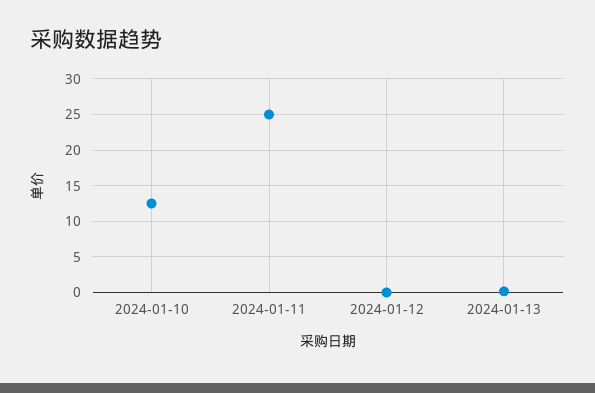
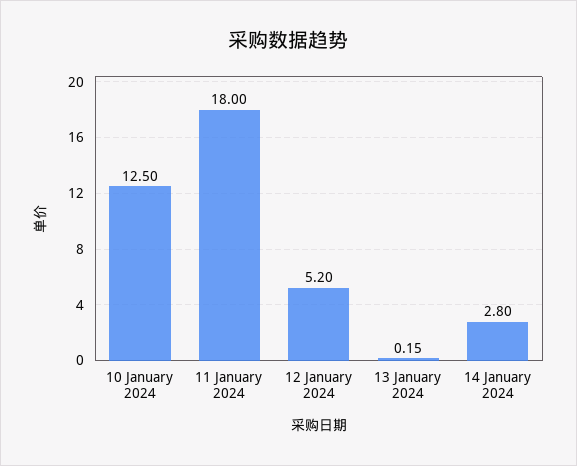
2024-01-11: 25 -> 18
2024-01-12: 0 -> 5.2
14 January 2024: none -> 2.8

